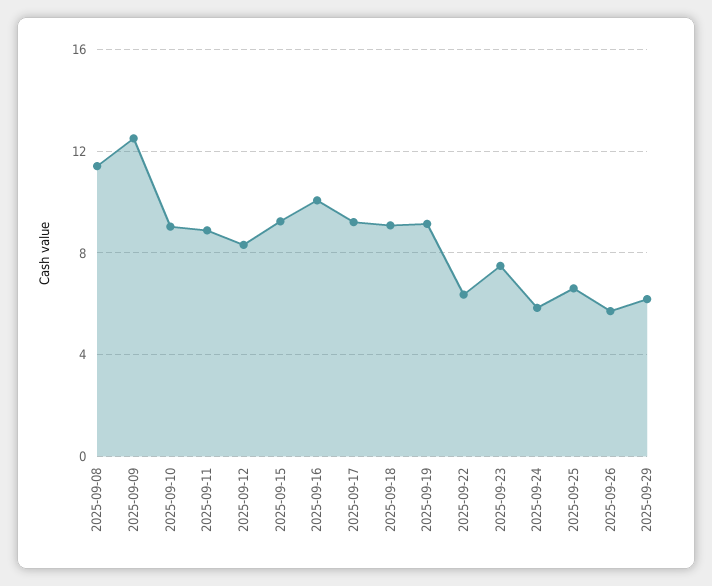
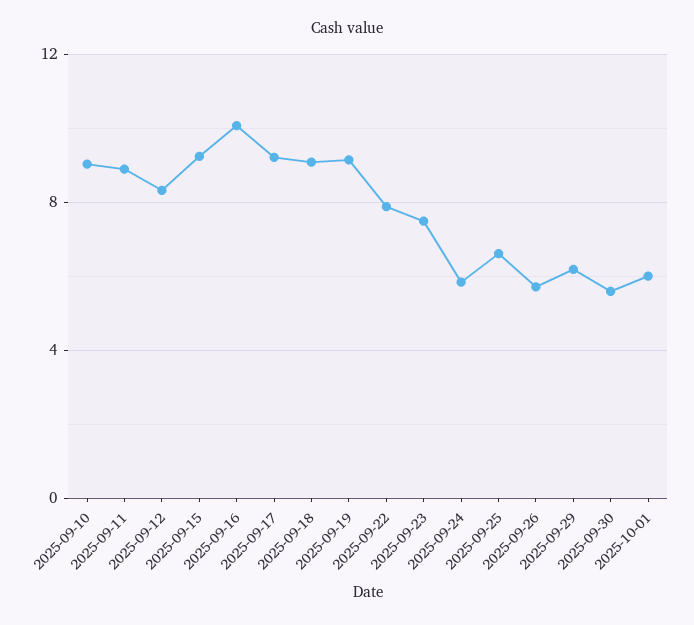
2025-09-08: 11.5 -> none
2025-09-09: 12.5 -> none
2025-09-22: 6.5 -> 8
2025-09-30: none -> 5.5
2025-10-01: none -> 6

